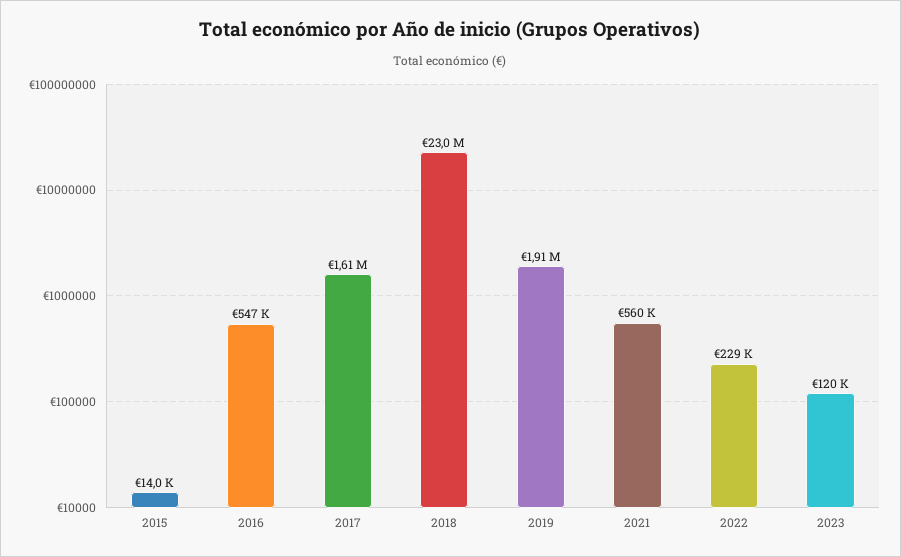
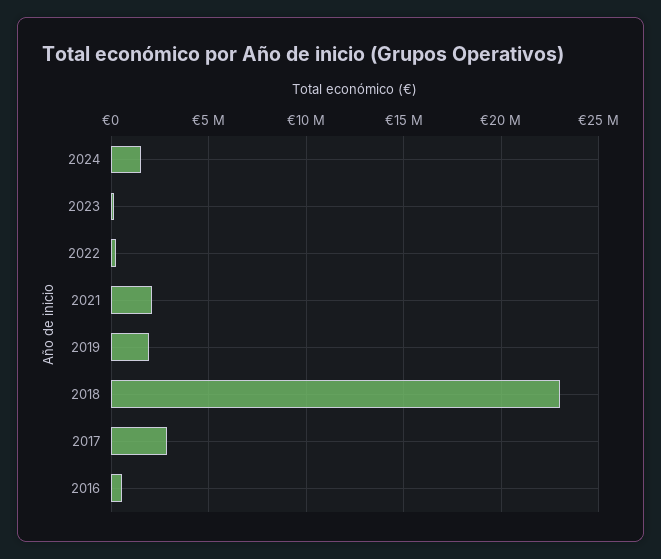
2015: 14000 -> none
2017: 1610000 -> 3000000
2021: 560000 -> 2000000
2024: none -> 1500000

